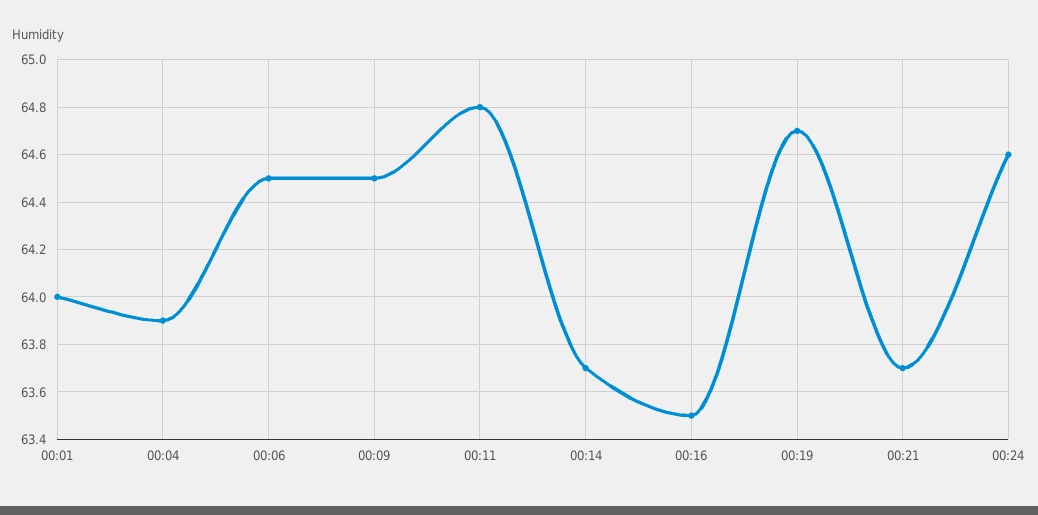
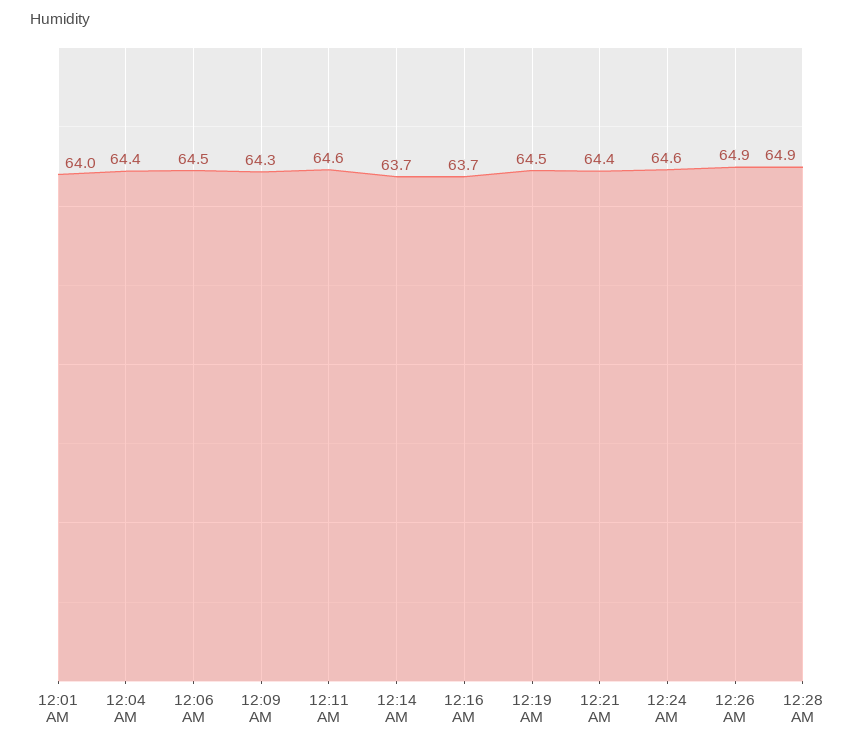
00:04: 63.9 -> 64.4
00:09: 64.5 -> 64.3
00:11: 64.8 -> 64.6
00:16: 63.5 -> 63.7
00:19: 64.7 -> 64.5
00:21: 63.7 -> 64.4
12:26 AM: none -> 64.9
12:28 AM: none -> 64.9

